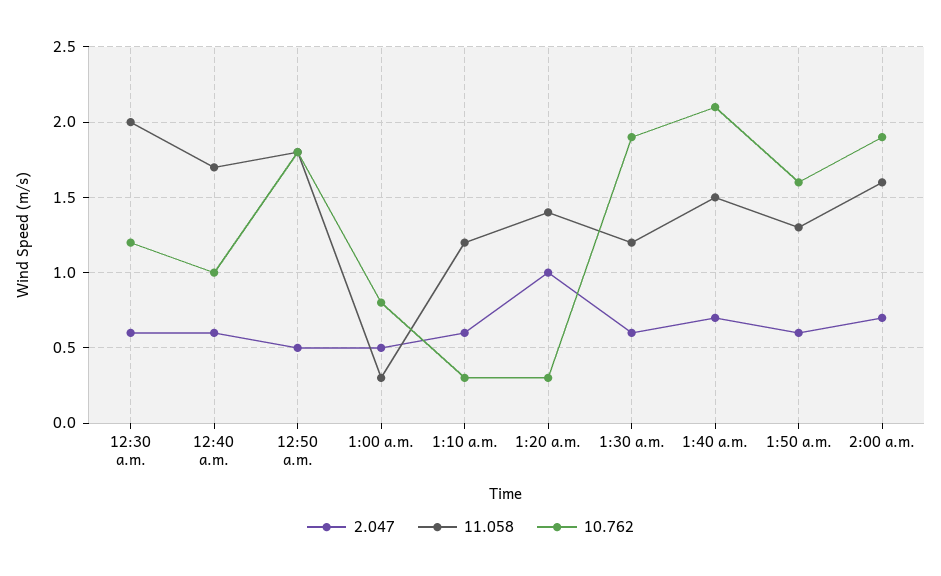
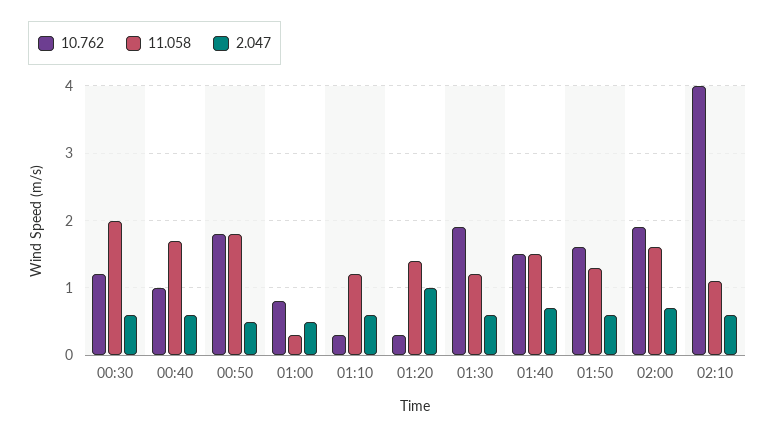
10.762, 1:40 a.m.: 2.1 -> 1.5
10.762, 02:10: none -> 4
11.058, 02:10: none -> 1.1
2.047, 02:10: none -> 0.6

